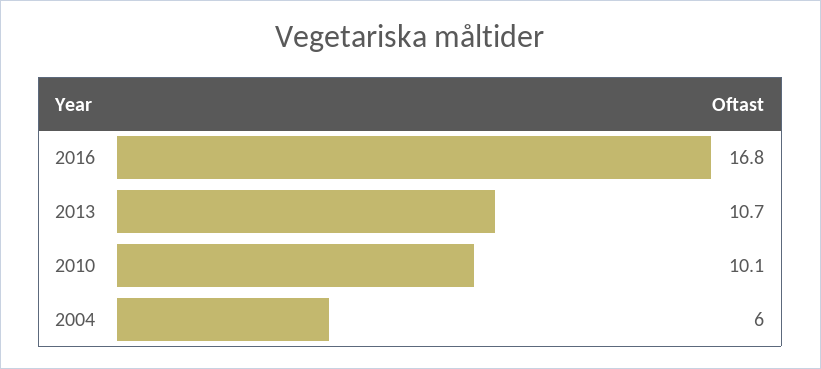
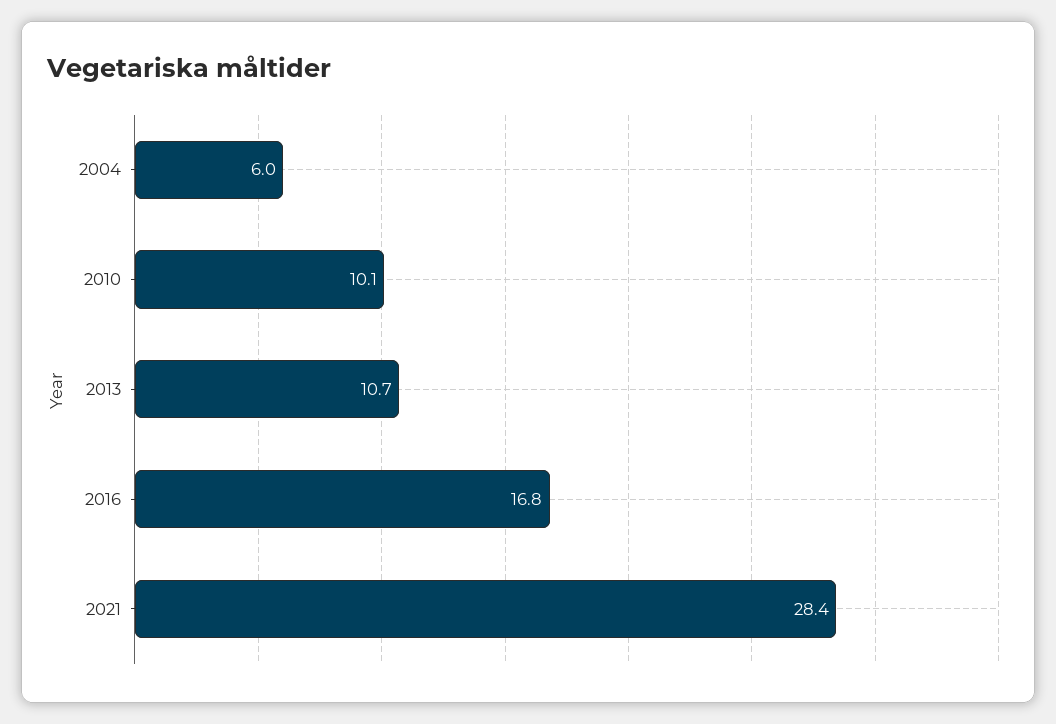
2021: none -> 28.4

